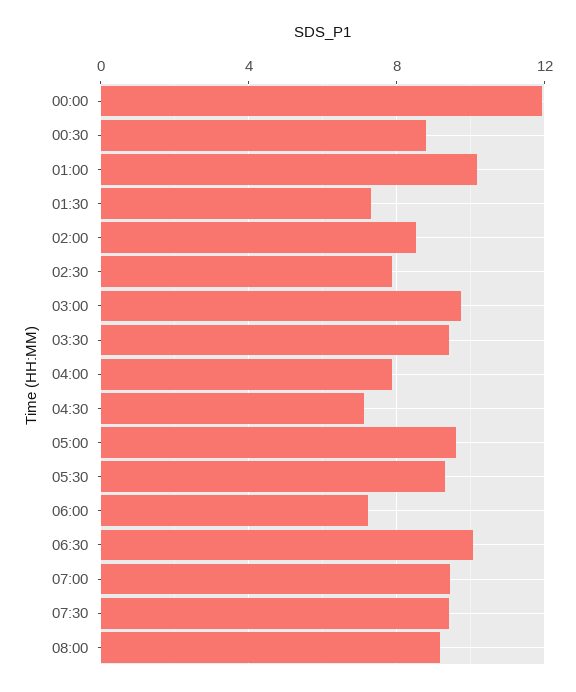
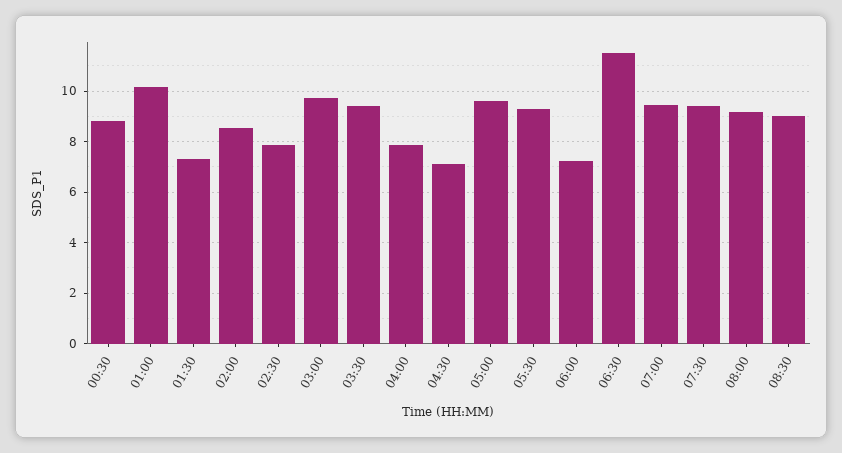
00:00: 12 -> none
06:30: 10 -> 11.5
08:30: none -> 9

